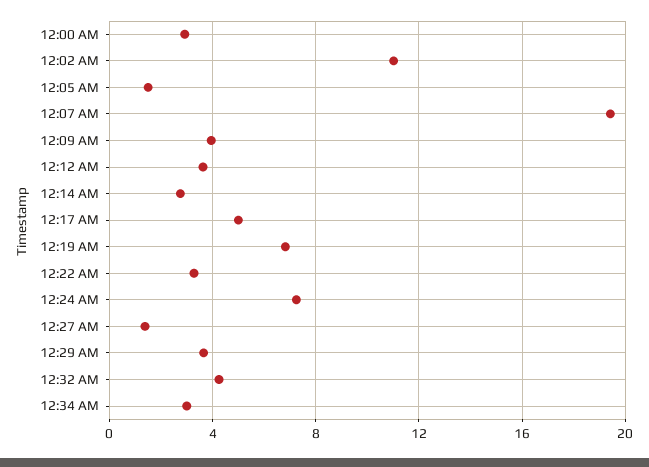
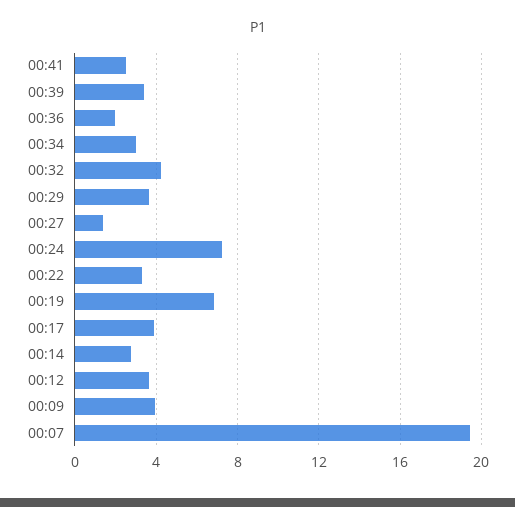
12:00 AM: 3 -> none
12:02 AM: 11 -> none
12:05 AM: 1.5 -> none
12:17 AM: 5 -> 4
00:41: none -> 2.5
00:39: none -> 3.5
00:36: none -> 2

